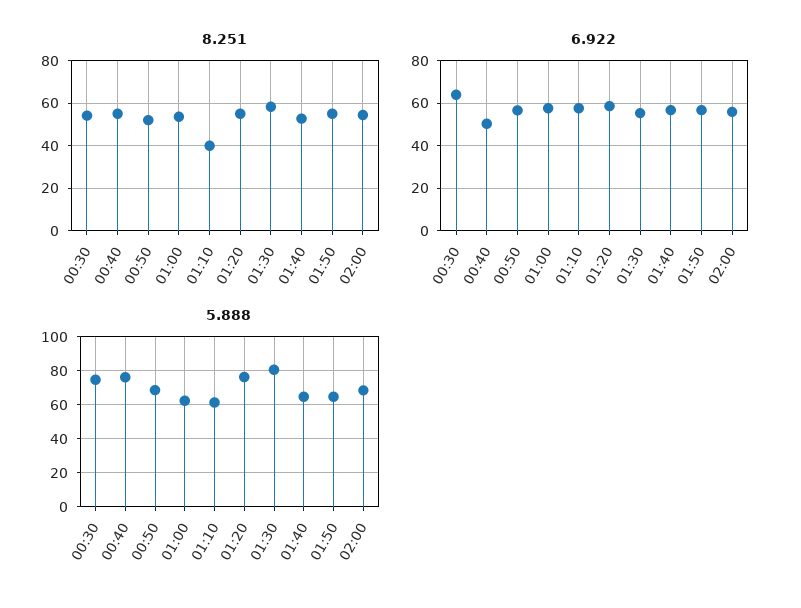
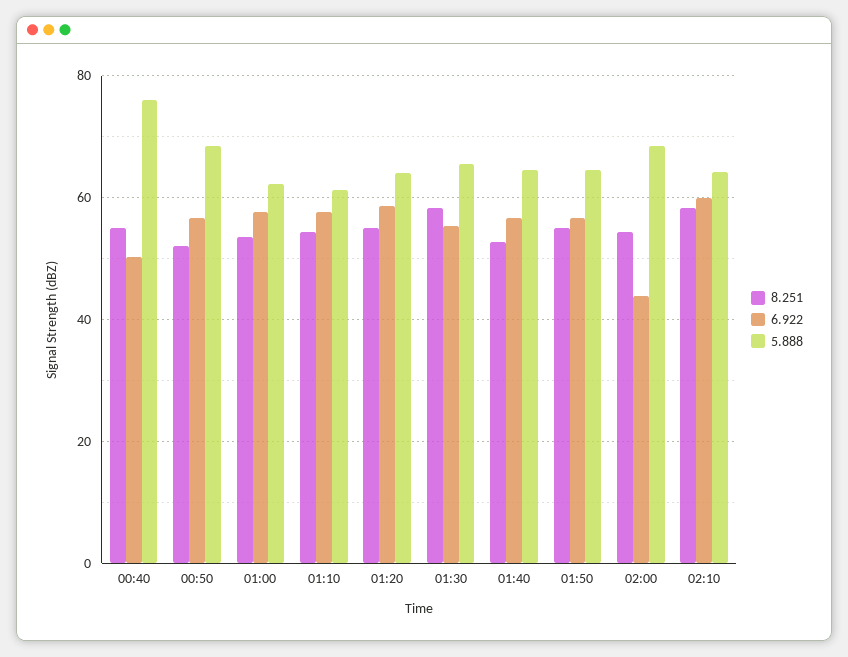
8.251, 00:30: 55 -> none
8.251, 01:10: 40 -> 54
6.922, 00:30: 65 -> none
6.922, 02:00: 55 -> 44
5.888, 00:30: 75 -> none
5.888, 01:20: 75 -> 64
5.888, 01:30: 80 -> 66
8.251, 02:10: none -> 58
6.922, 02:10: none -> 60
5.888, 02:10: none -> 64

